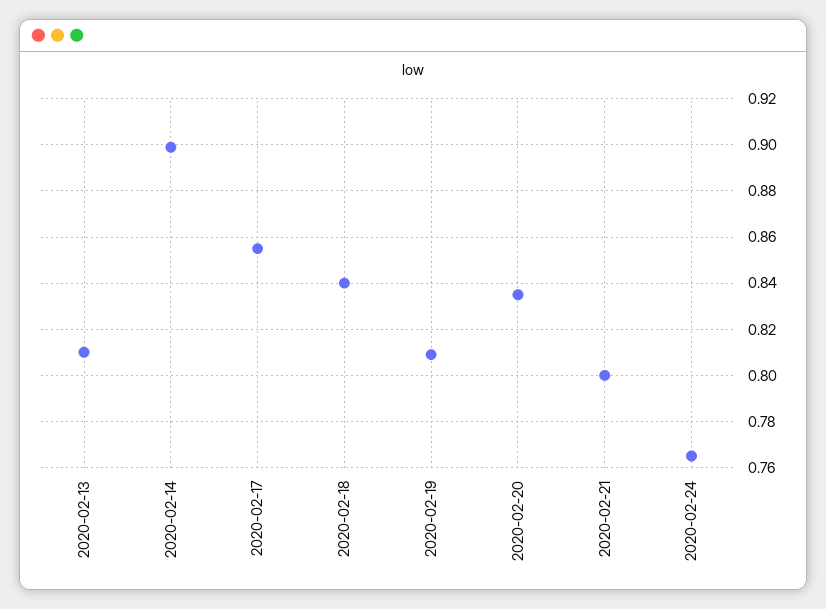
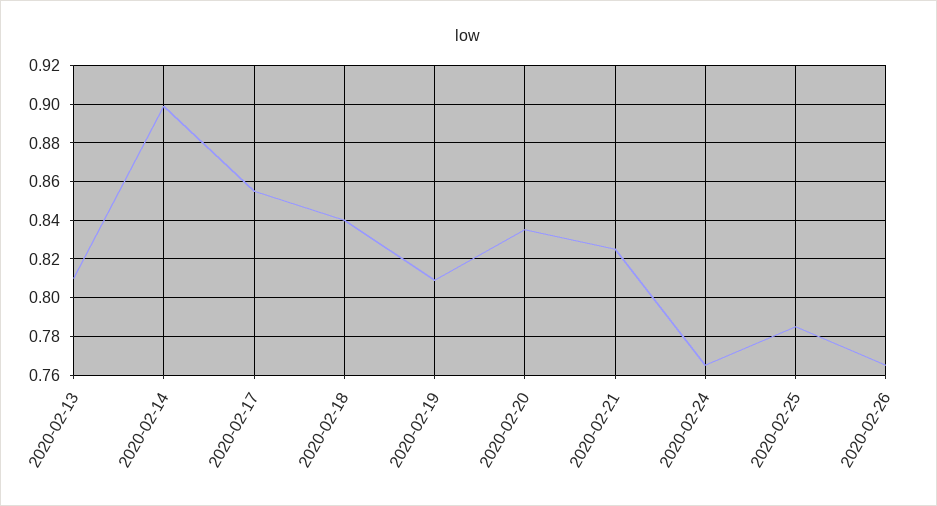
2020-02-21: 0.8 -> 0.825
2020-02-25: none -> 0.785
2020-02-26: none -> 0.765

